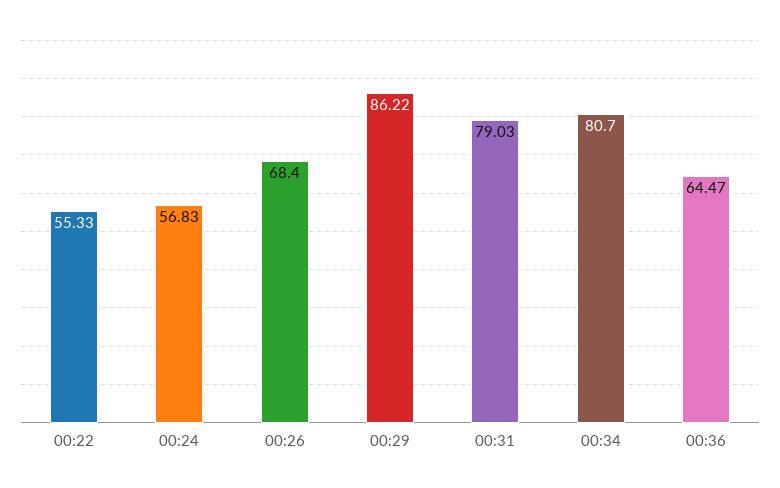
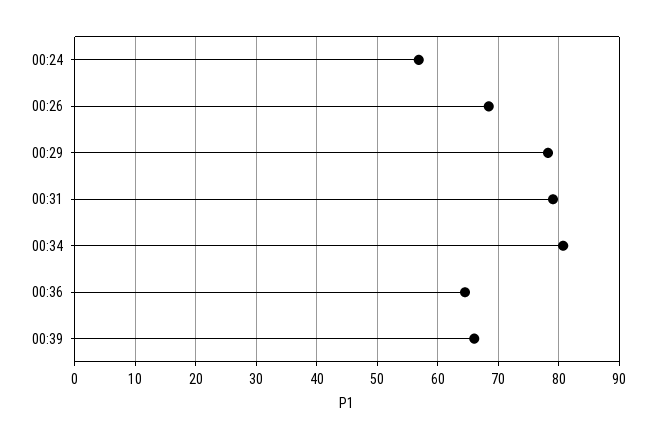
00:22: 55.33 -> none
00:29: 86.22 -> 78
00:39: none -> 66

